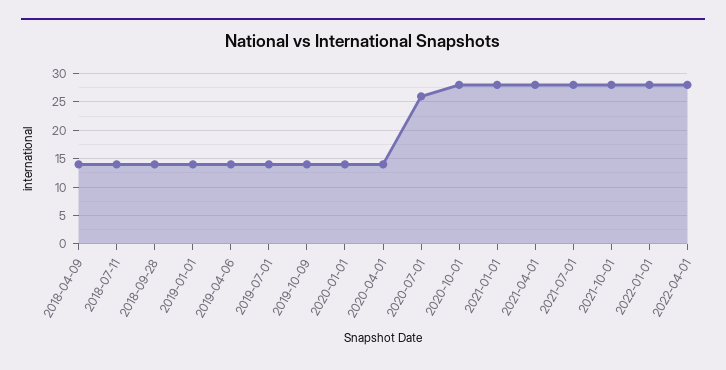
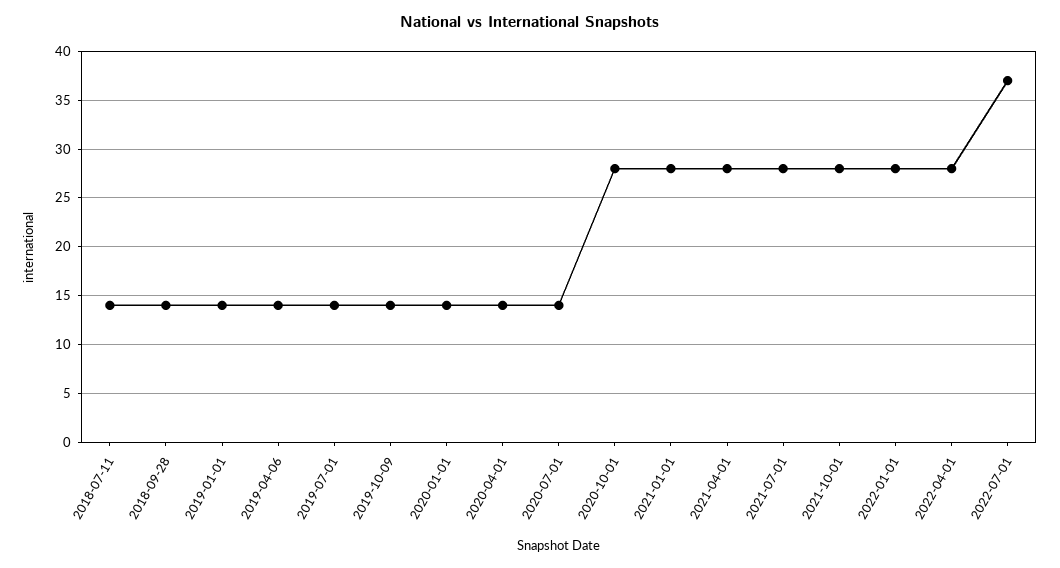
2018-04-09: 15 -> none
2020-07-01: 25 -> 14
2022-07-01: none -> 37

